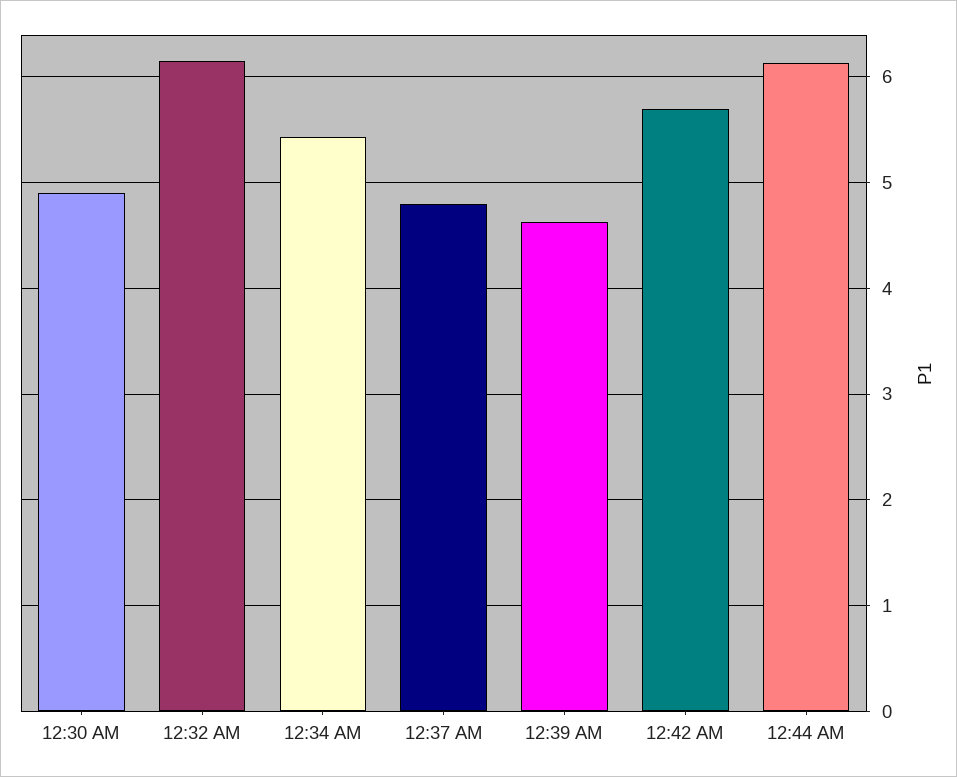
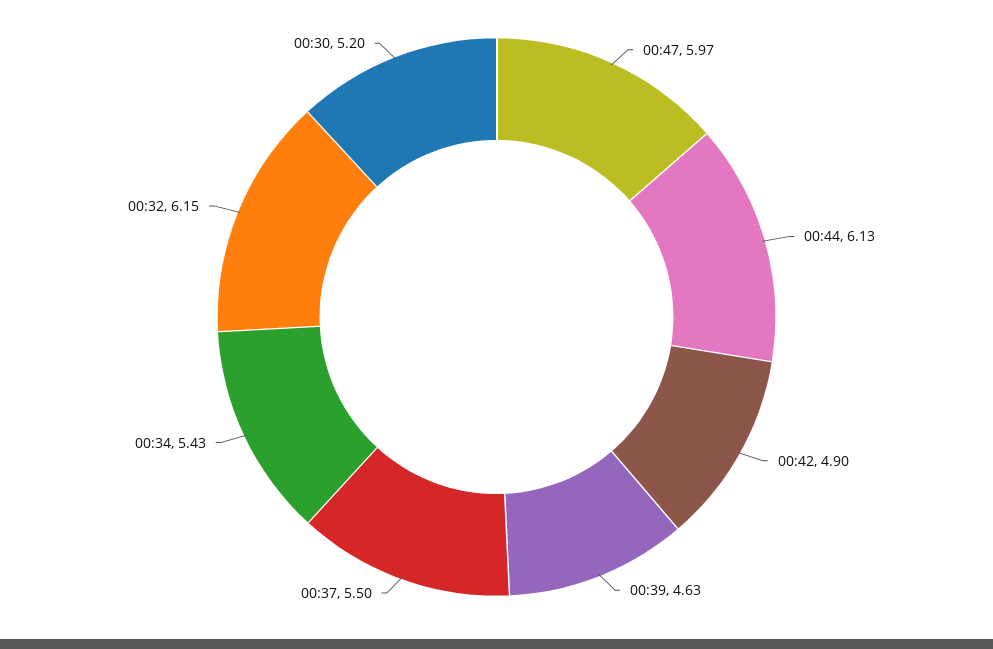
12:30 AM: 4.9 -> 5.2
12:37 AM: 4.8 -> 5.5
12:42 AM: 5.7 -> 4.9
00:47: none -> 5.97

